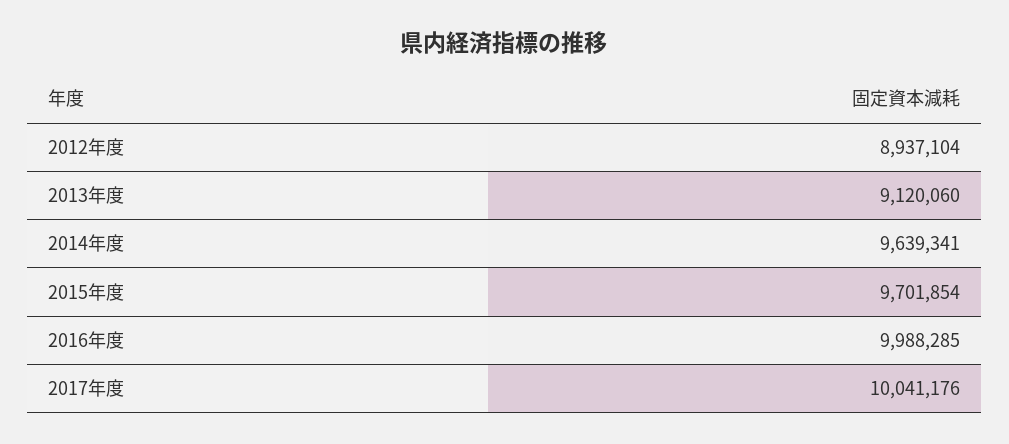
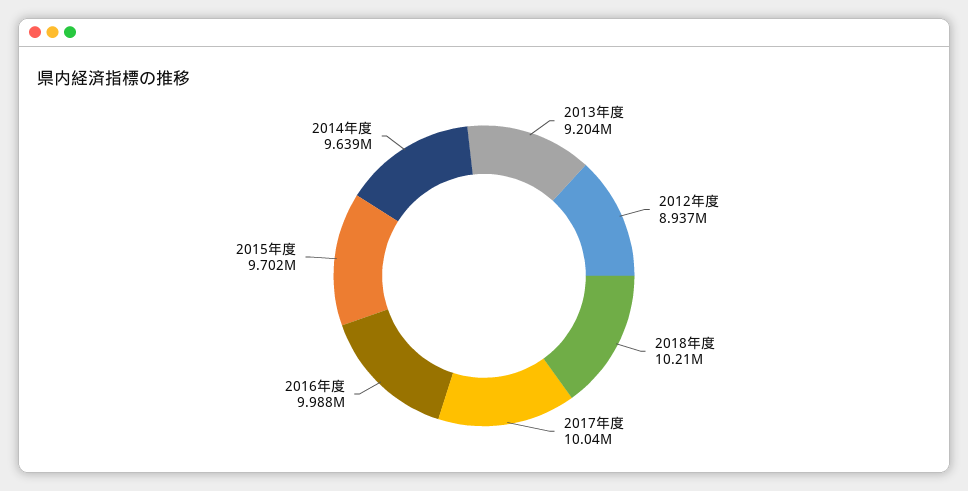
2013年度: 9120060 -> 9204000
2018年度: none -> 10210000

